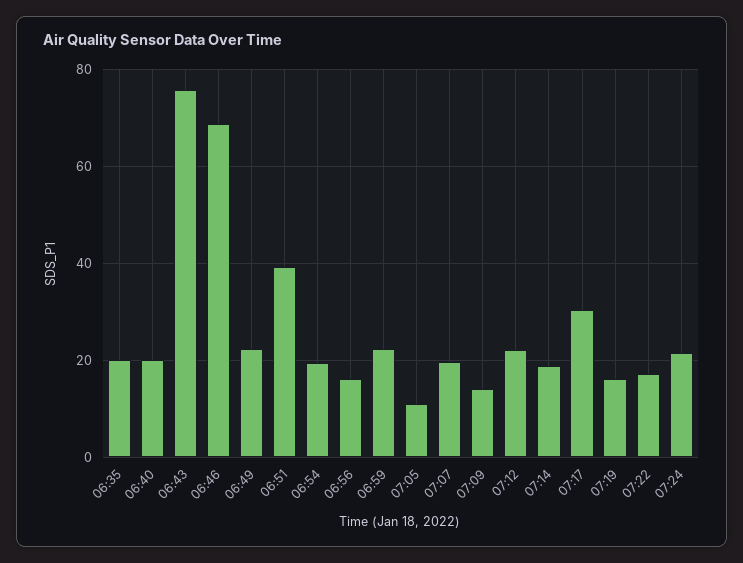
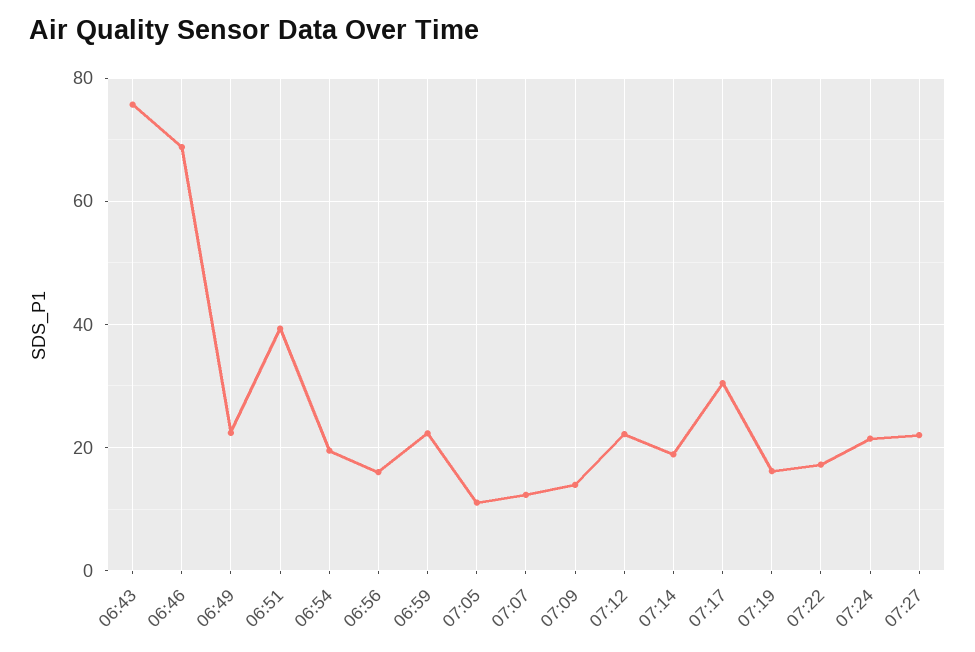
06:35: 20 -> none
06:40: 20 -> none
07:07: 20 -> 12
07:27: none -> 22

